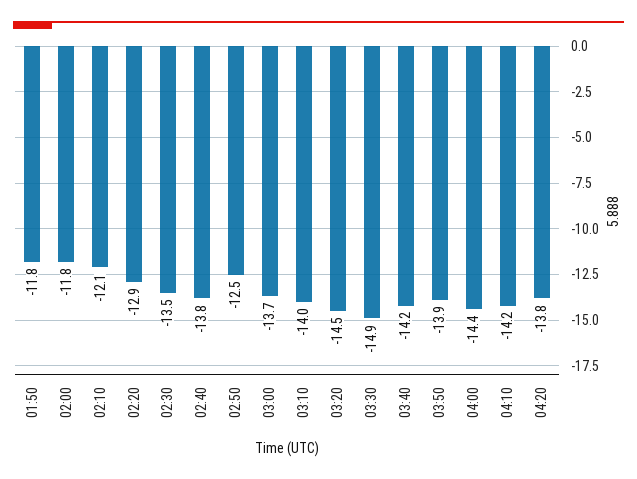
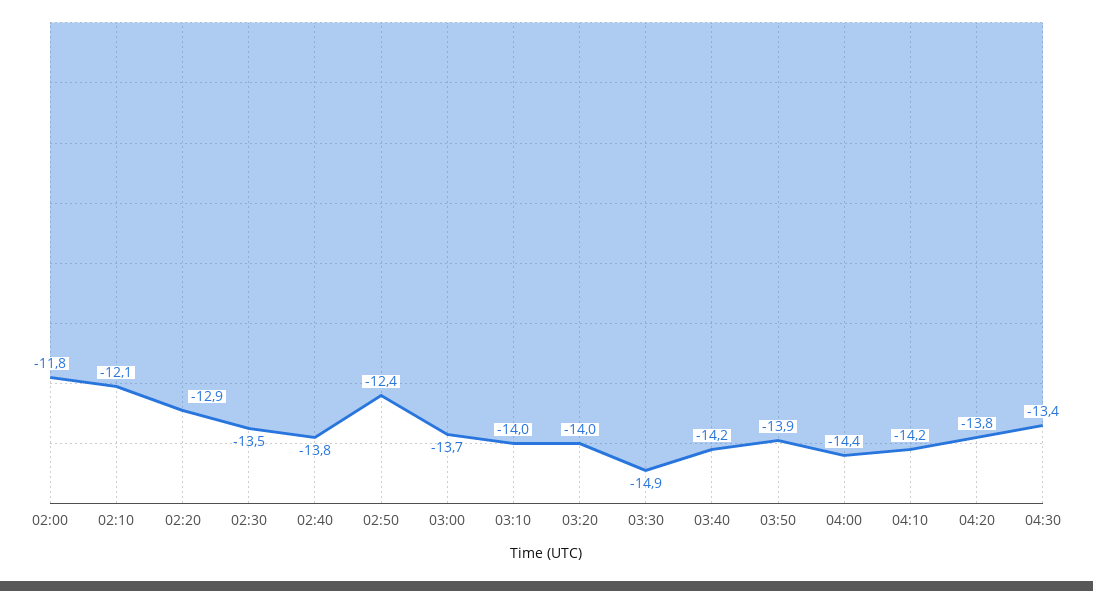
01:50: -11.8 -> none
02:50: -12.5 -> -12.4
03:20: -14.5 -> -14
04:30: none -> -13.4

